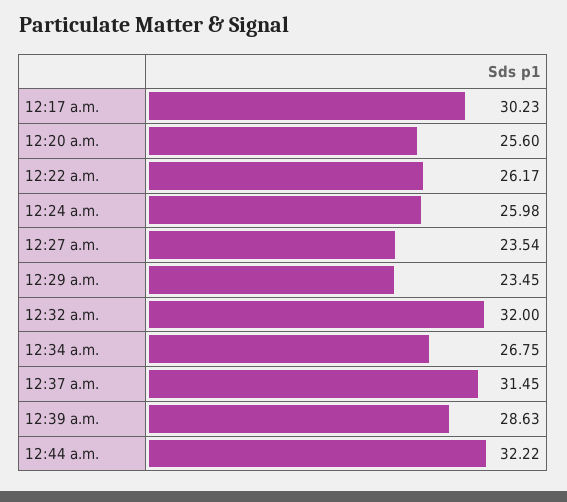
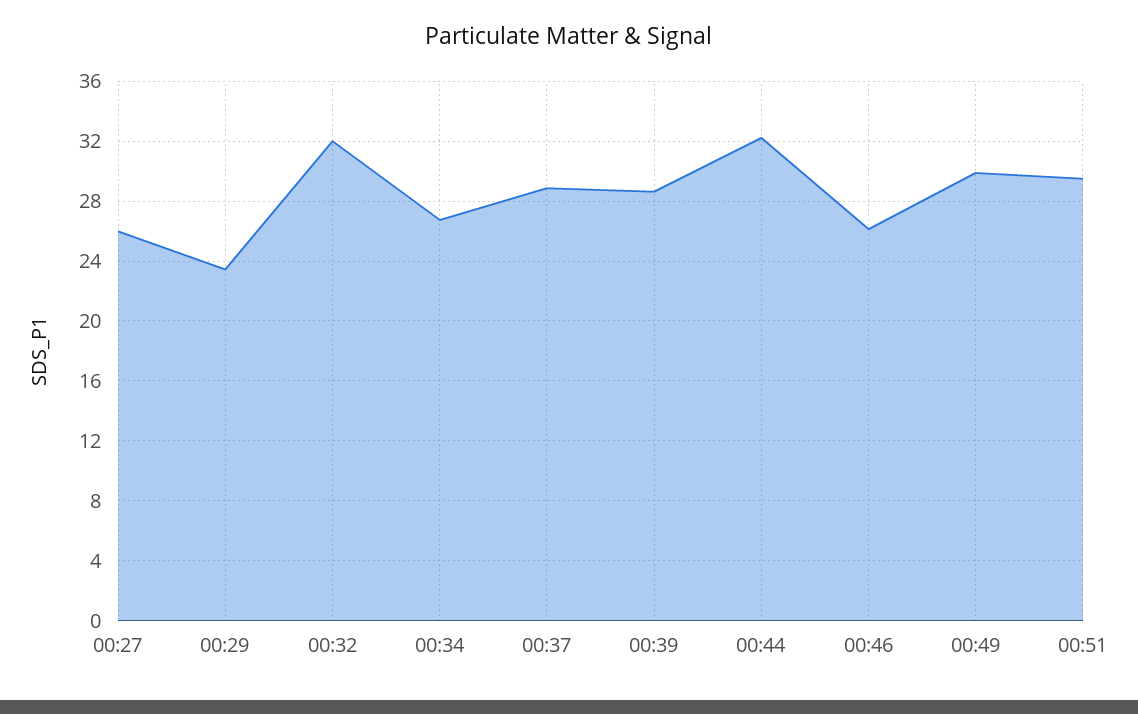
12:17 a.m.: 30.23 -> none
12:20 a.m.: 25.6 -> none
12:22 a.m.: 26.17 -> none
12:24 a.m.: 25.98 -> none
12:27 a.m.: 23.54 -> 26
12:37 a.m.: 31.45 -> 29
00:46: none -> 26
00:49: none -> 30
00:51: none -> 29.5

